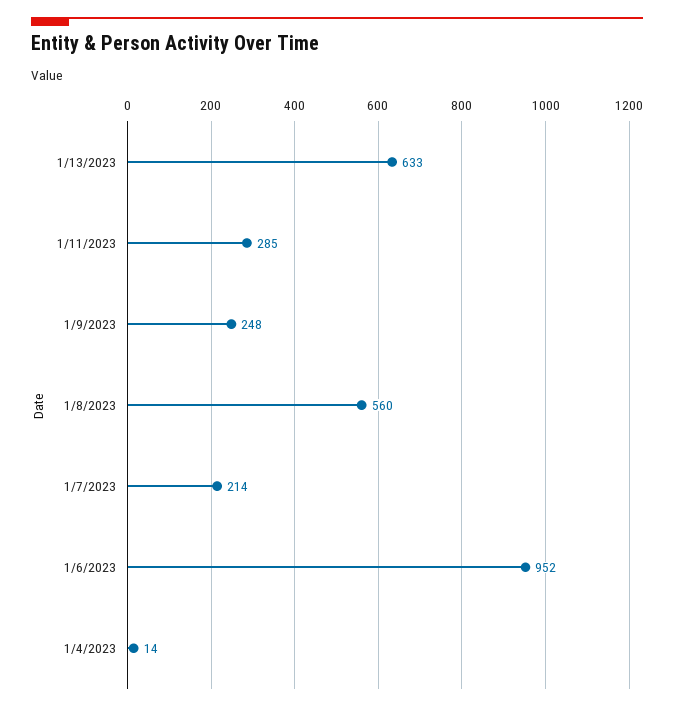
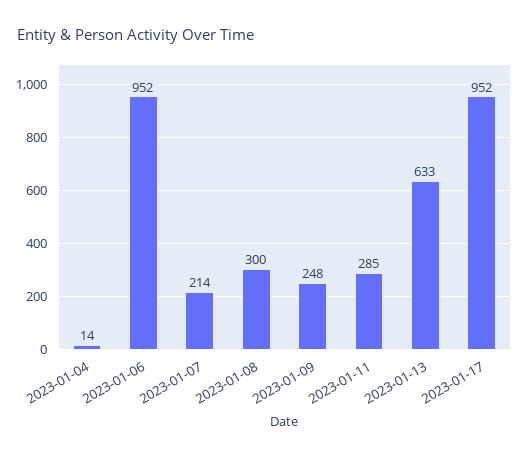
1/8/2023: 560 -> 300
2023-01-17: none -> 952

